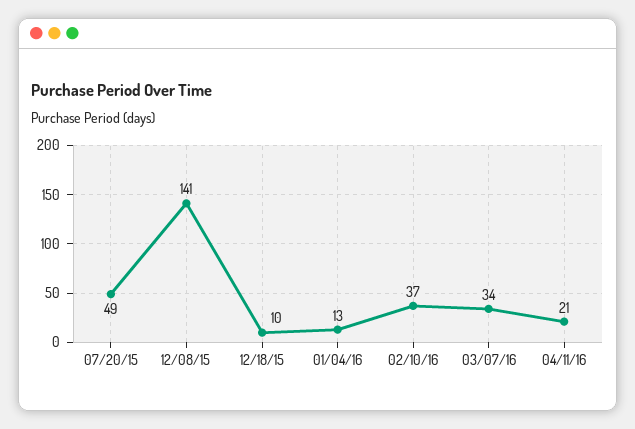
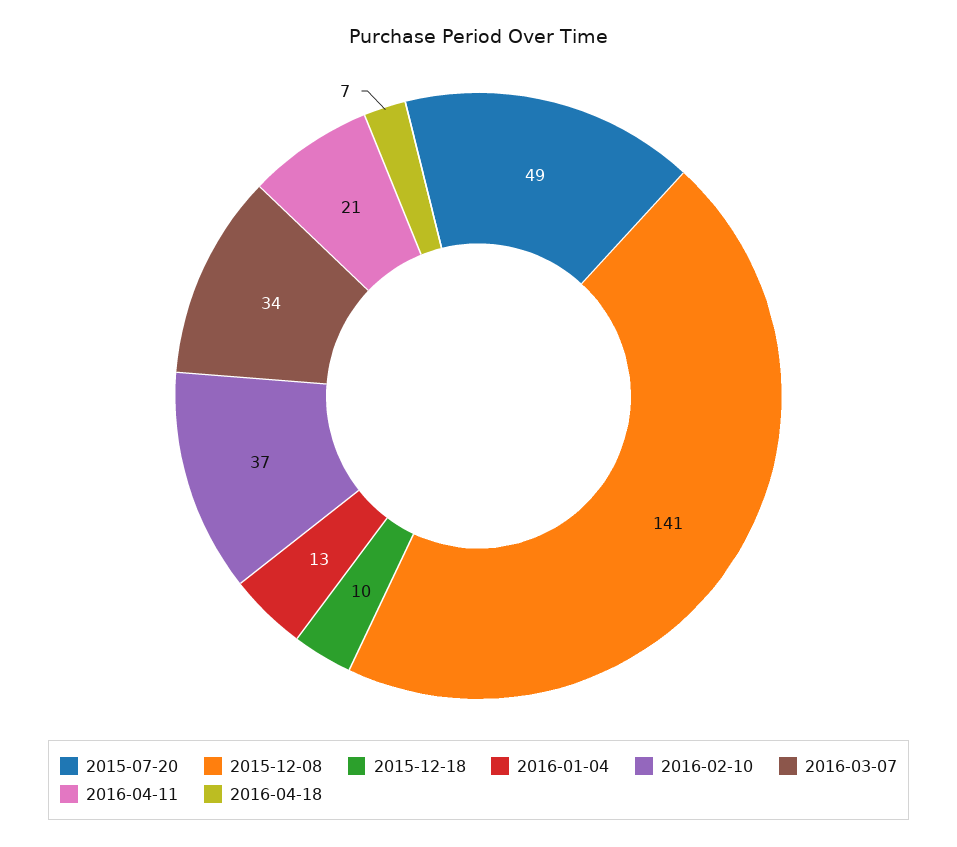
2016-04-18: none -> 7

